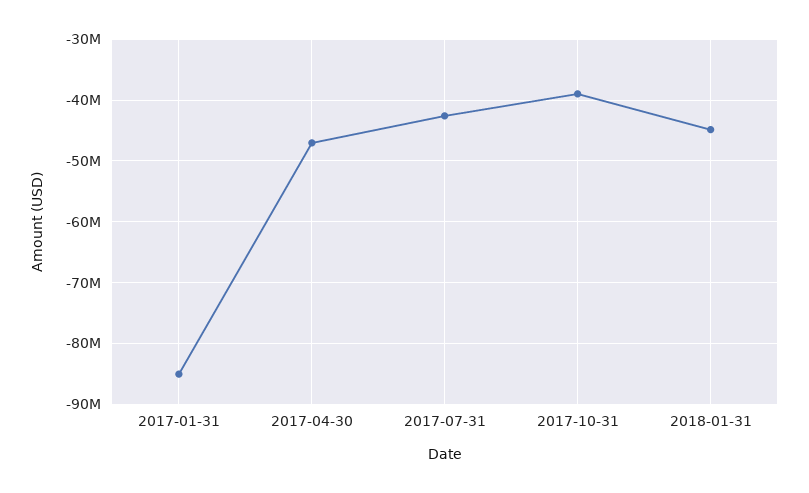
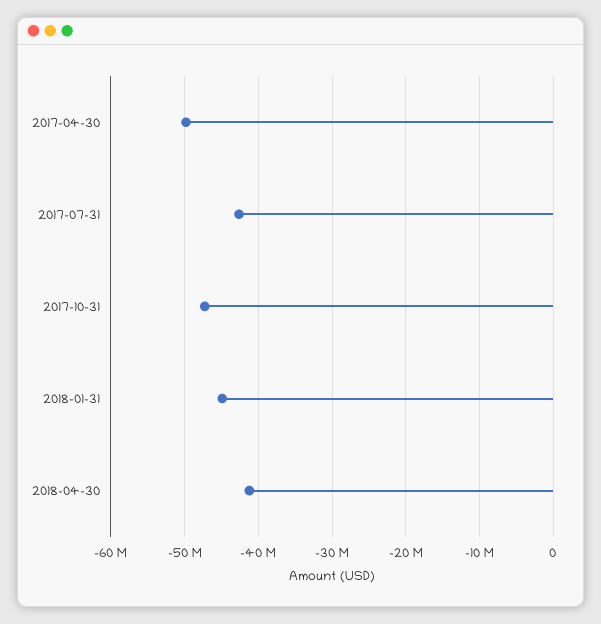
2017-01-31: -85000000 -> none
2017-04-30: -47000000 -> -50000000
2017-10-31: -39000000 -> -47000000
2018-04-30: none -> -41000000

